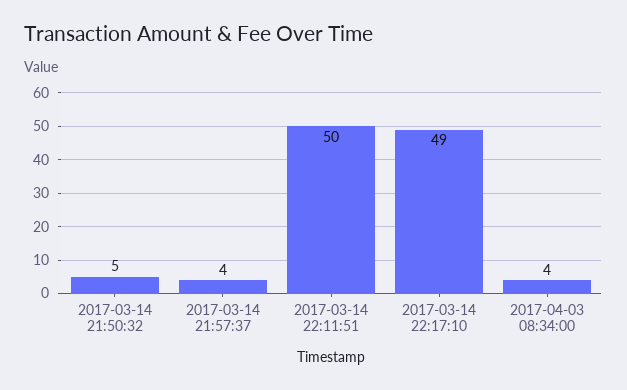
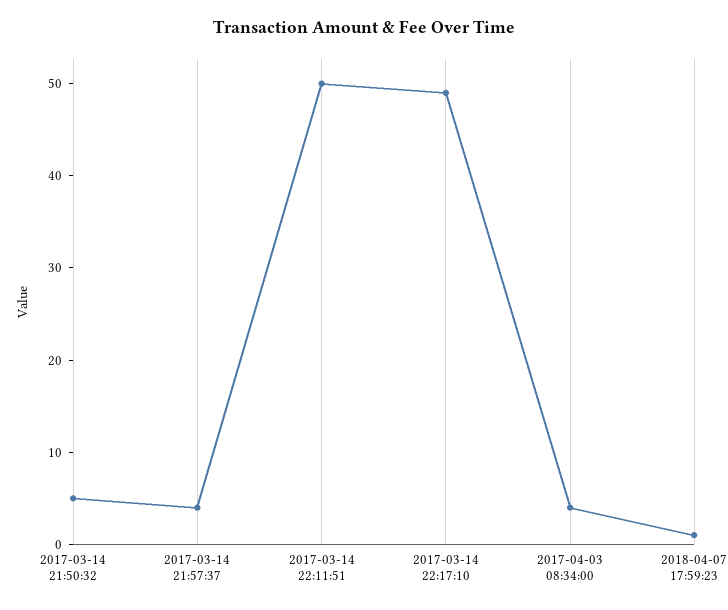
2018-04-07 17:59:23: none -> 1

